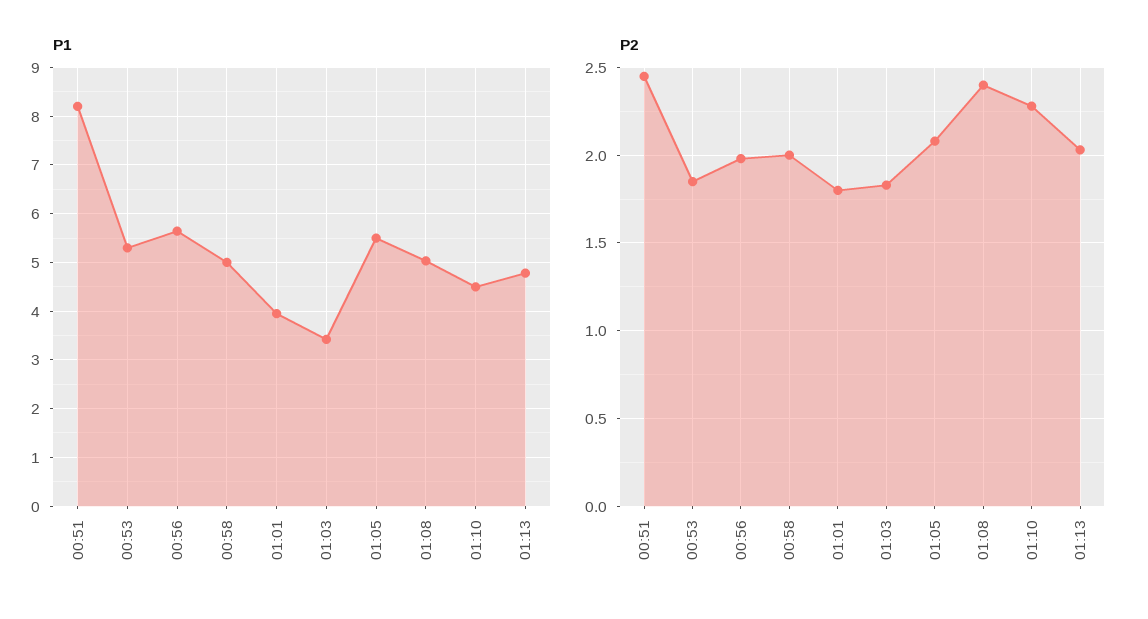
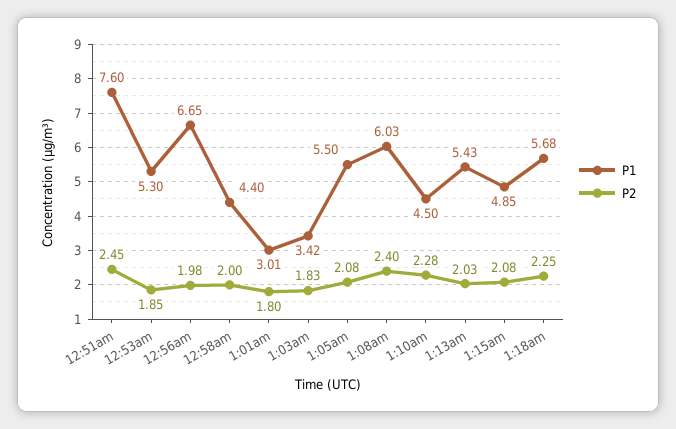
P1, 00:51: 8.2 -> 7.6
P1, 00:56: 5.6 -> 6.65
P1, 00:58: 5 -> 4.4
P1, 01:01: 4 -> 3.01
P1, 01:08: 5 -> 6.03
P1, 01:13: 4.8 -> 5.43
P1, 1:15am: none -> 4.85
P2, 1:15am: none -> 2.08
P1, 1:18am: none -> 5.68
P2, 1:18am: none -> 2.25

